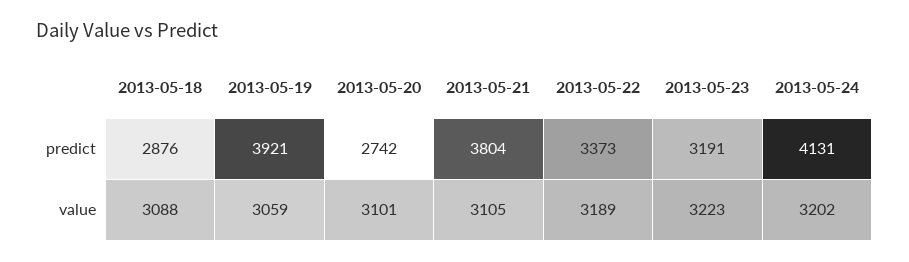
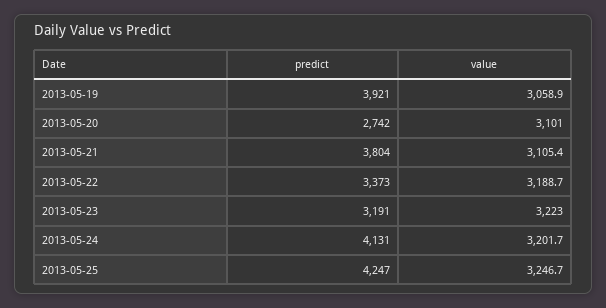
2013-05-18, predict: 2876 -> none
2013-05-18, value: 3088 -> none
2013-05-25, predict: none -> 4247
2013-05-25, value: none -> 3246.7

